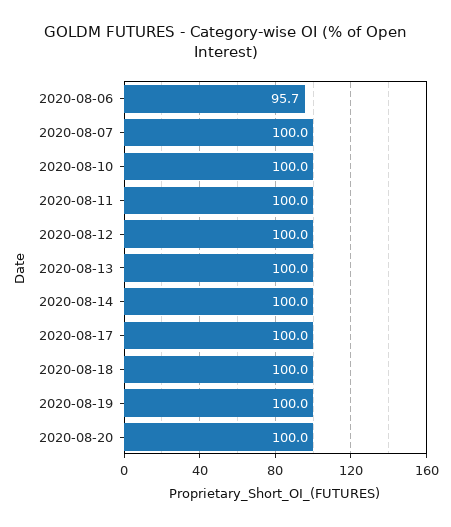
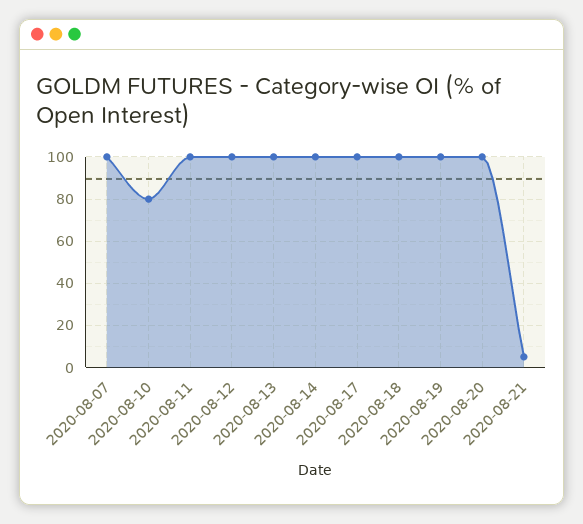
2020-08-06: 95.7 -> none
2020-08-10: 100 -> 80
2020-08-21: none -> 5

